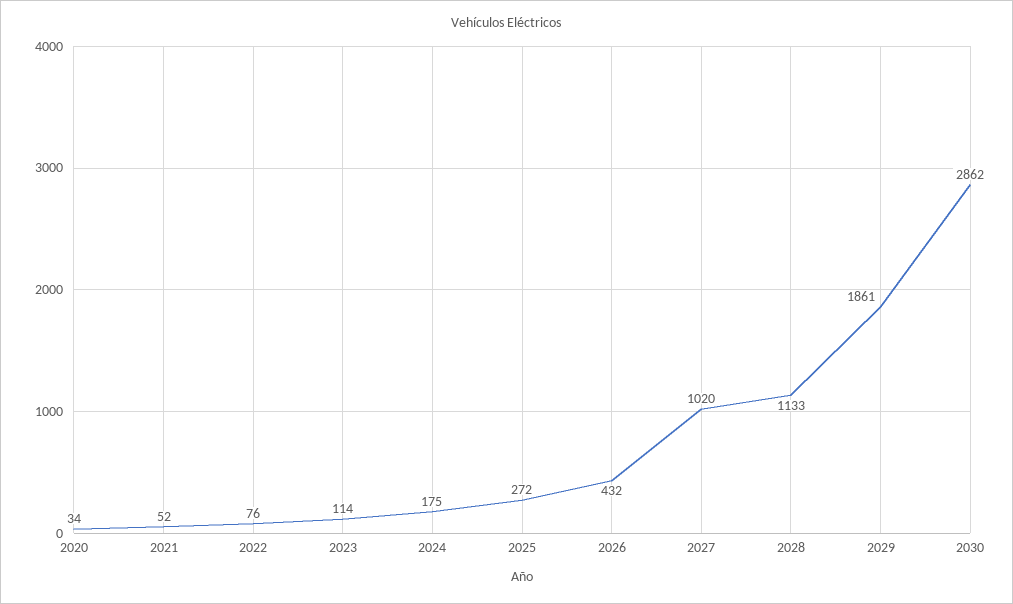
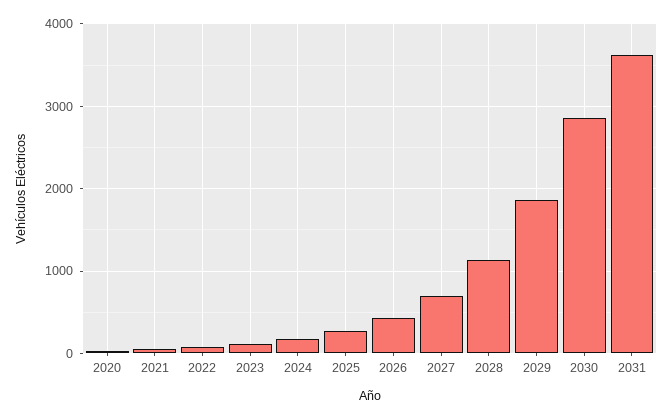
2027: 1020 -> 700
2031: none -> 3600

